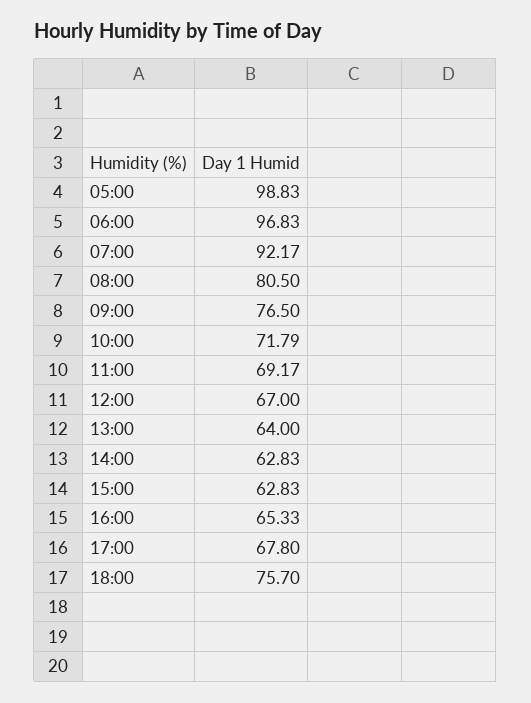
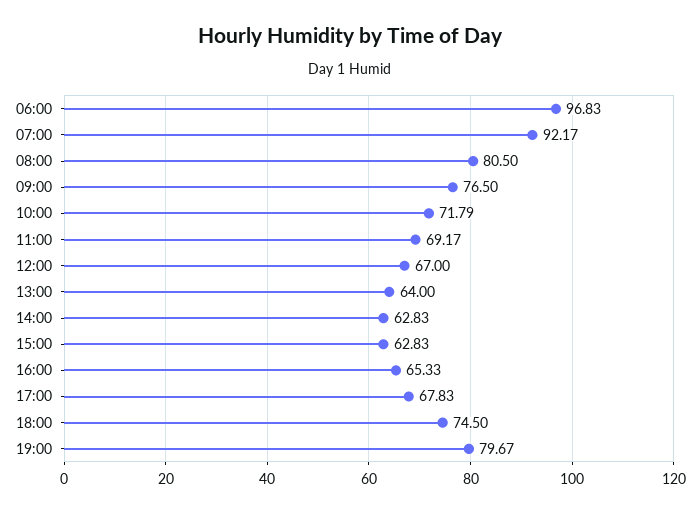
05:00: 98.83 -> none
17:00: 67.8 -> 67.83
18:00: 75.7 -> 74.5
19:00: none -> 79.67

